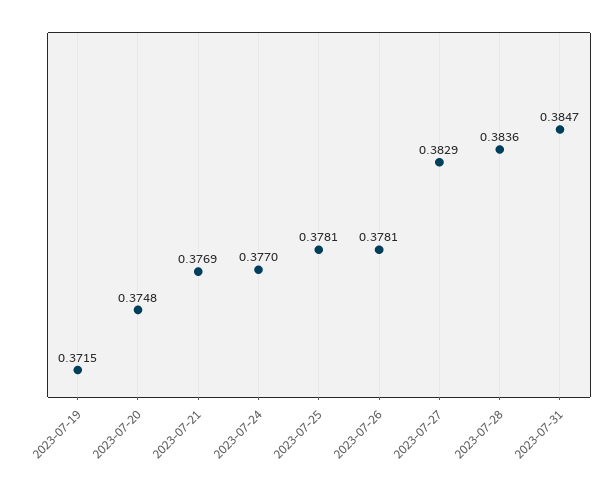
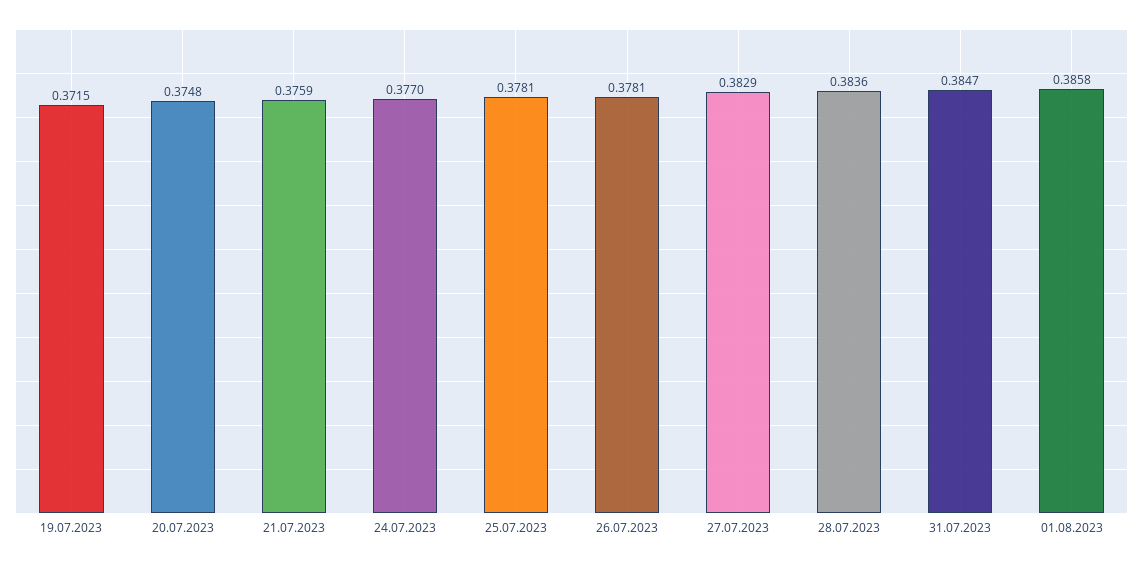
2023-07-21: 0.3769 -> 0.3759
01.08.2023: none -> 0.3858

